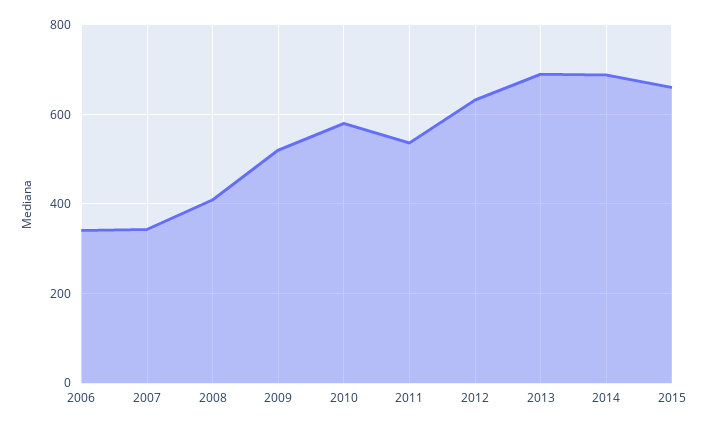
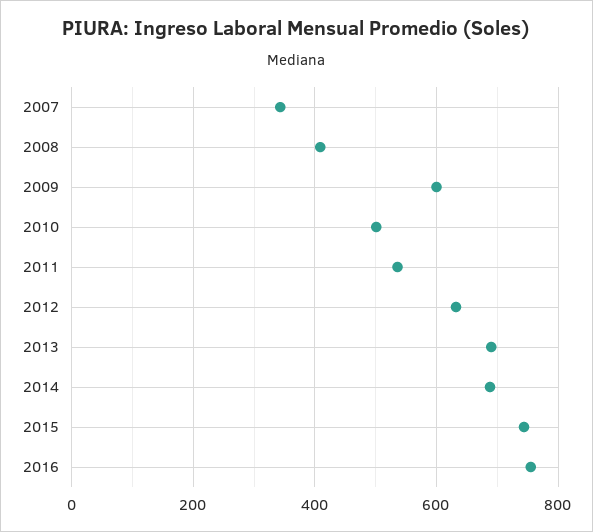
2006: 340 -> none
2009: 520 -> 600
2010: 580 -> 500
2015: 660 -> 740
2016: none -> 760

